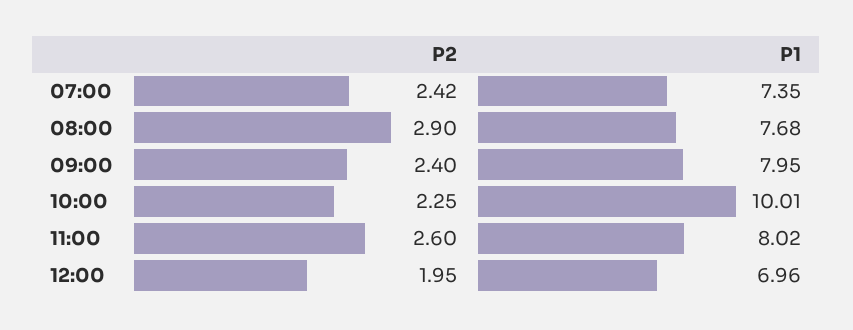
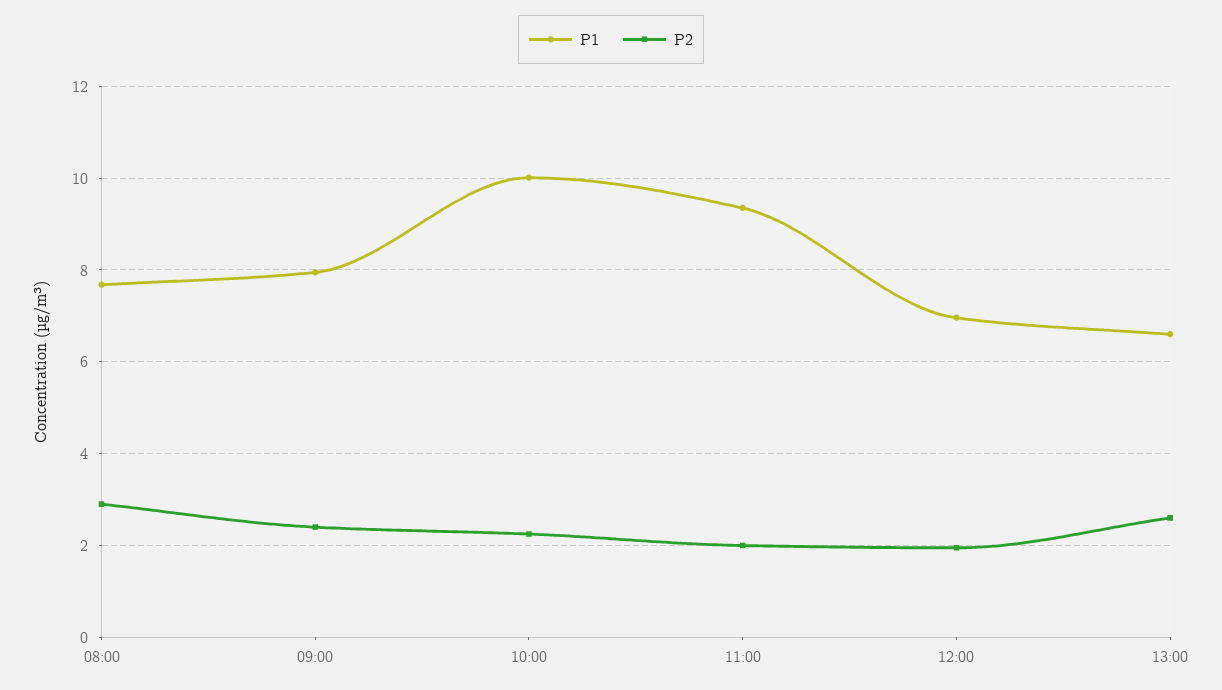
P2, 07:00: 2.42 -> none
P1, 07:00: 7.35 -> none
P2, 11:00: 2.6 -> 2
P1, 11:00: 8.02 -> 9.4
P1, 13:00: none -> 6.6
P2, 13:00: none -> 2.6

